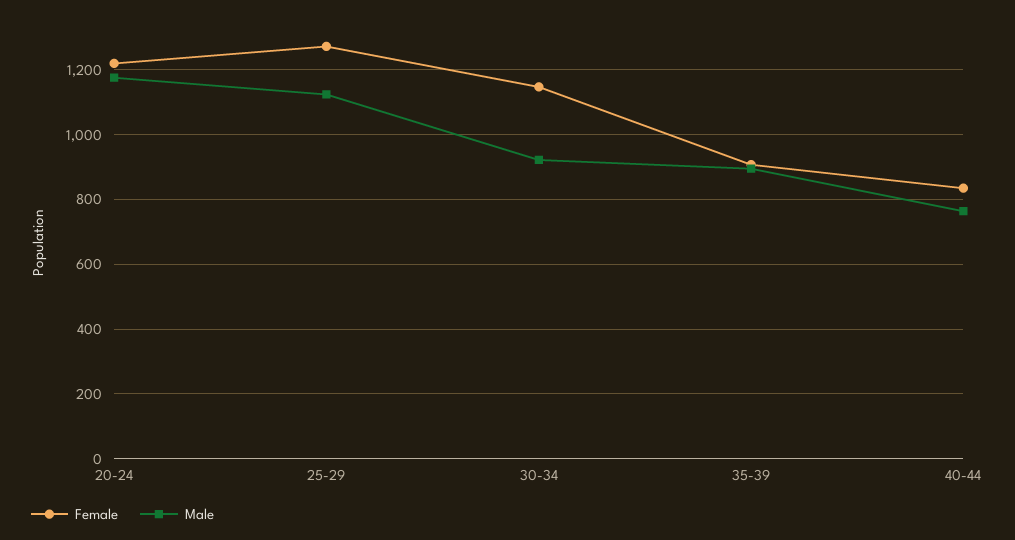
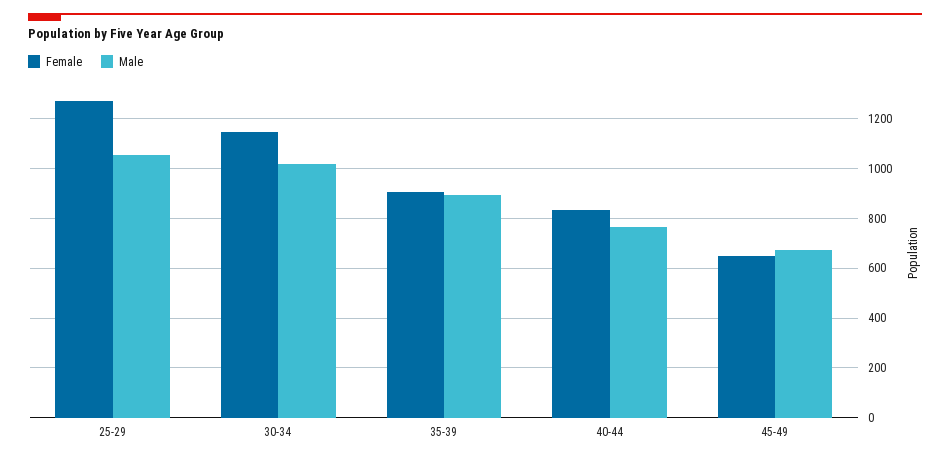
Female, 20-24: 1220 -> none
Male, 20-24: 1180 -> none
Male, 25-29: 1120 -> 1050
Male, 30-34: 920 -> 1025
Female, 45-49: none -> 650
Male, 45-49: none -> 675

